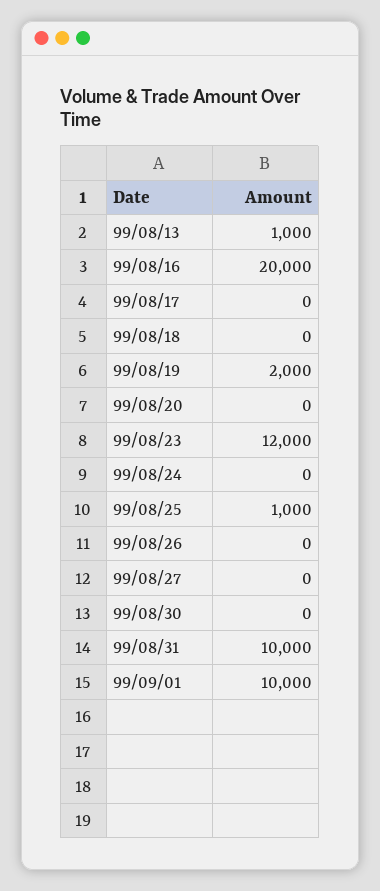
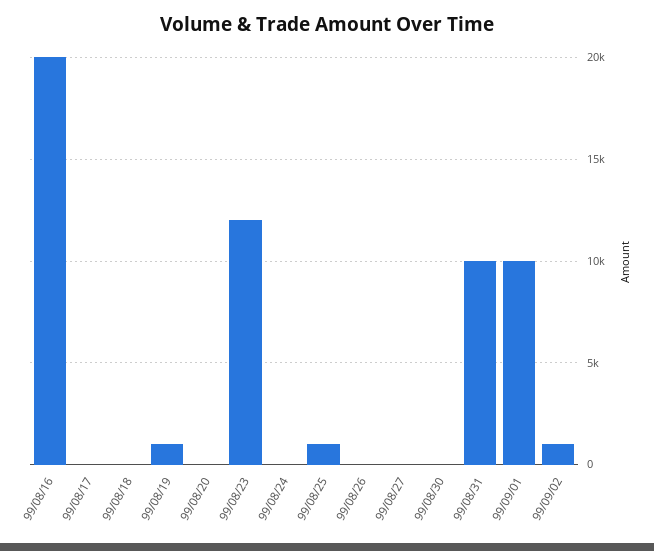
99/08/13: 1000 -> none
99/08/19: 2000 -> 1000
99/09/02: none -> 1000

